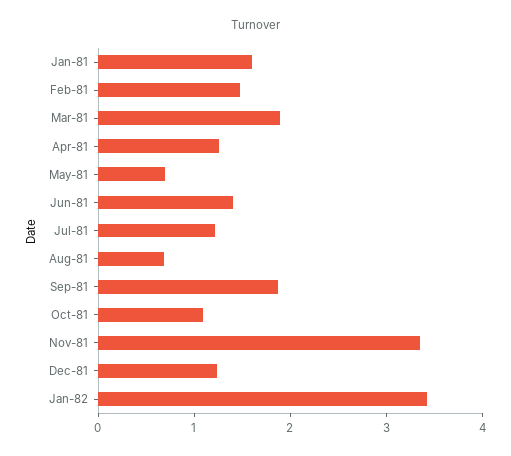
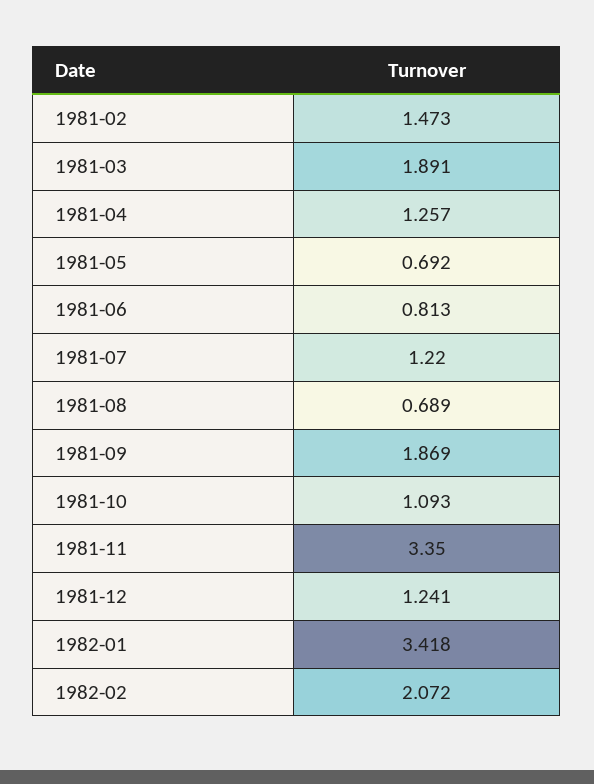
Jan-81: 1.6 -> none
Jun-81: 1.4 -> 0.813
1982-02: none -> 2.072

